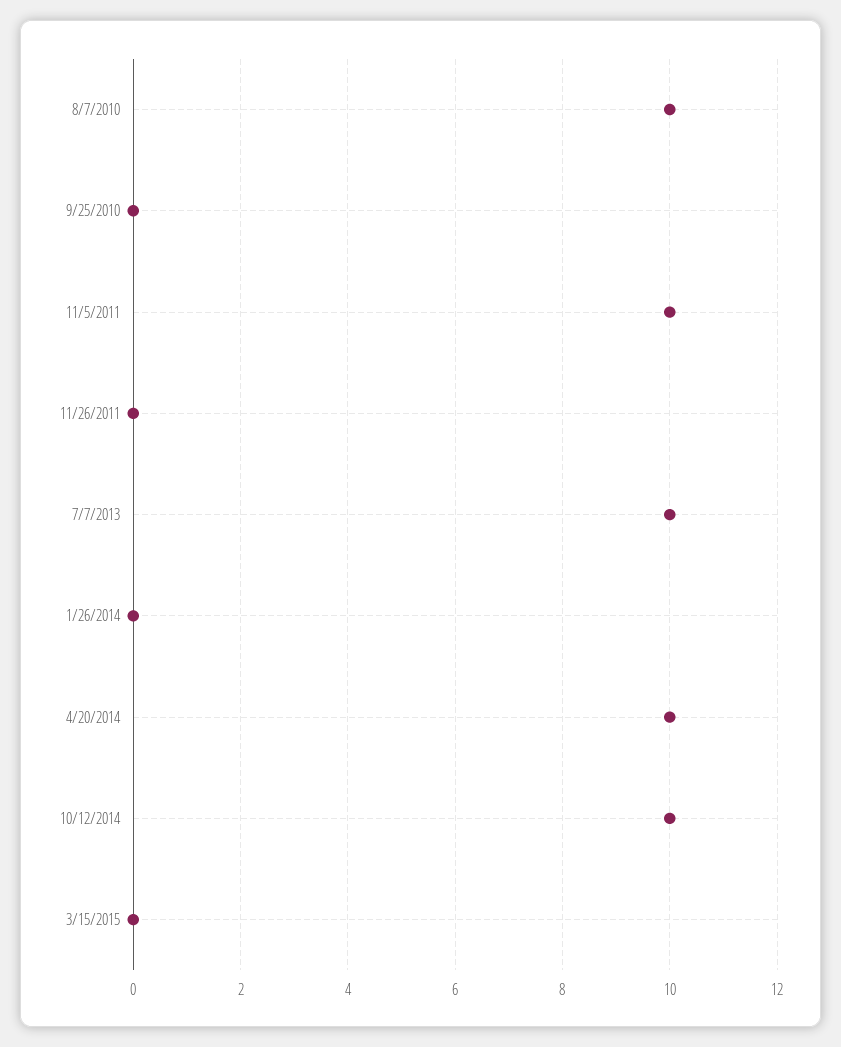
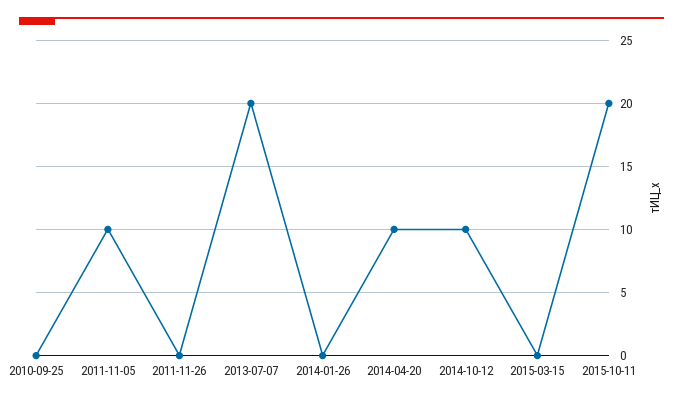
8/7/2010: 10 -> none
7/7/2013: 10 -> 20
2015-10-11: none -> 20

